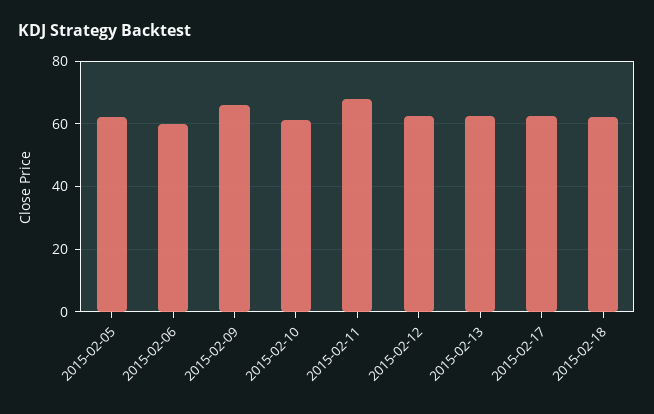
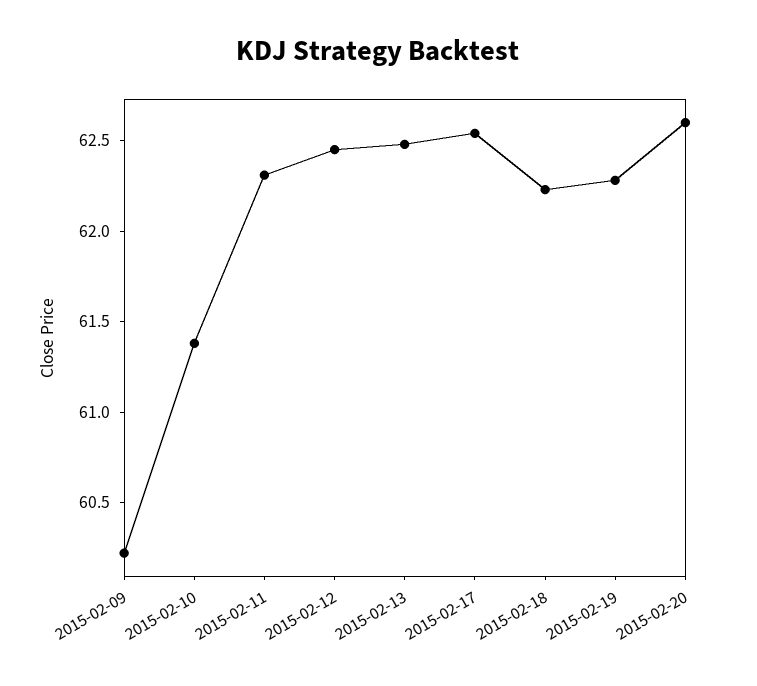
2015-02-05: 62 -> none
2015-02-06: 60 -> none
2015-02-09: 66 -> 60.2
2015-02-11: 68 -> 62.3
2015-02-19: none -> 62.3
2015-02-20: none -> 62.6

